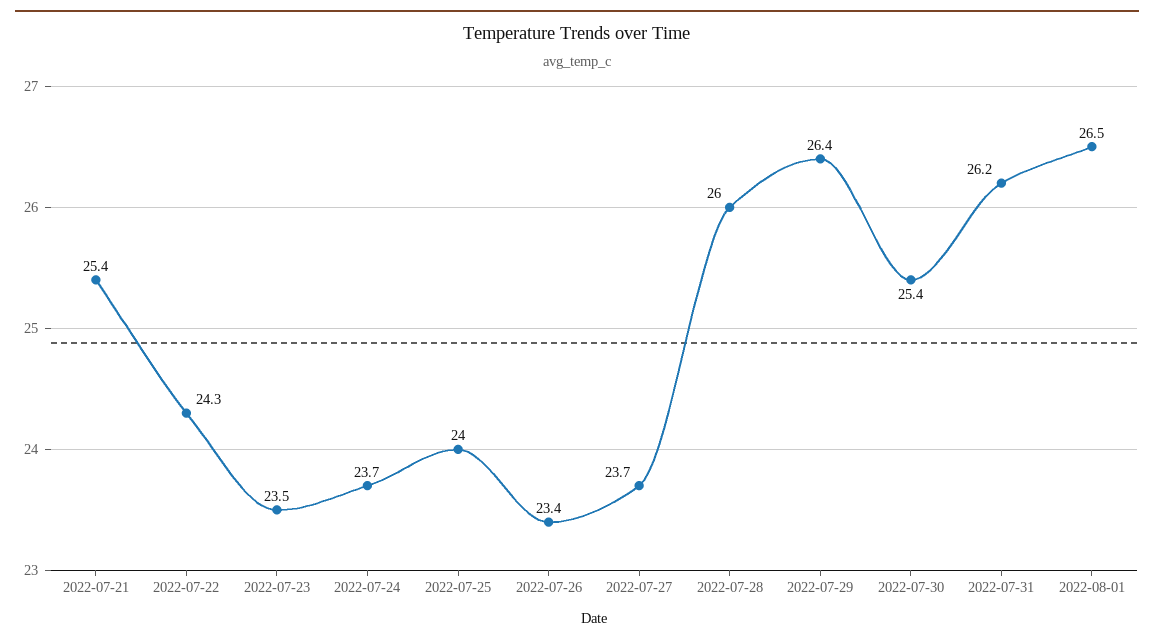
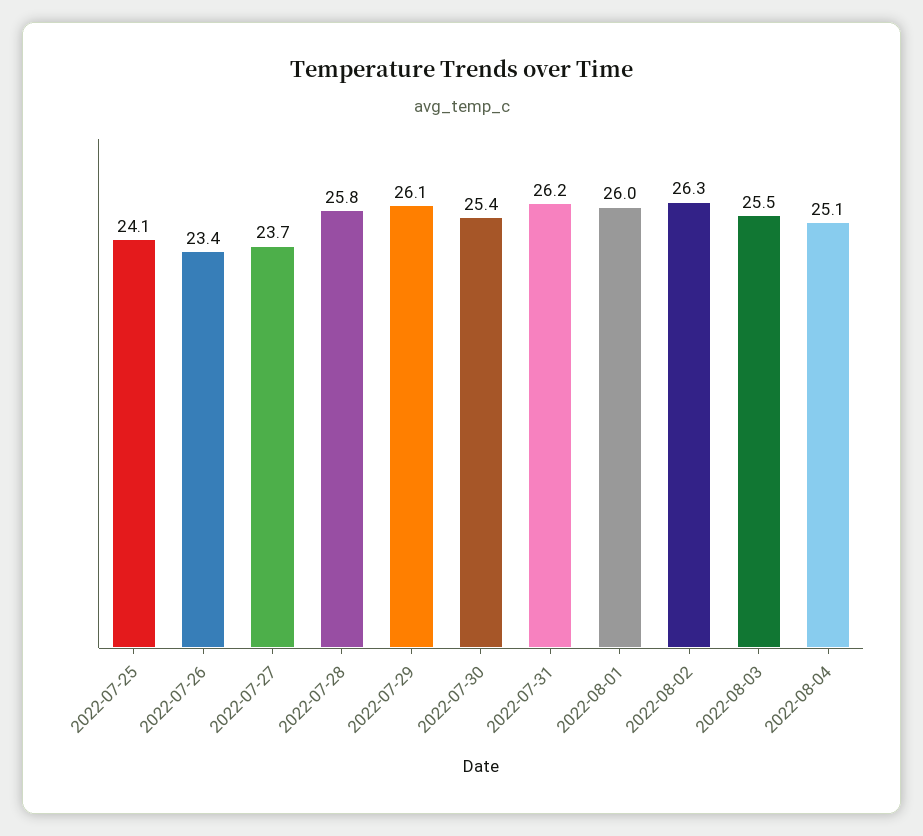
2022-07-21: 25.4 -> none
2022-07-22: 24.3 -> none
2022-07-23: 23.5 -> none
2022-07-24: 23.7 -> none
2022-07-25: 24 -> 24.1
2022-07-28: 26 -> 25.8
2022-07-29: 26.4 -> 26.1
2022-08-01: 26.5 -> 26
2022-08-02: none -> 26.3
2022-08-03: none -> 25.5
2022-08-04: none -> 25.1

